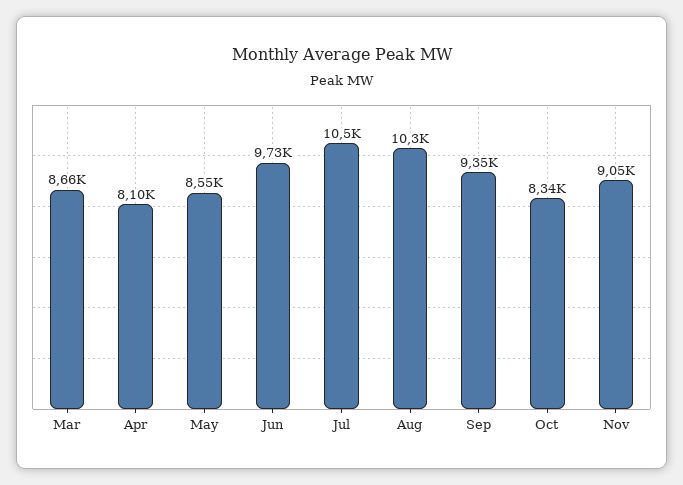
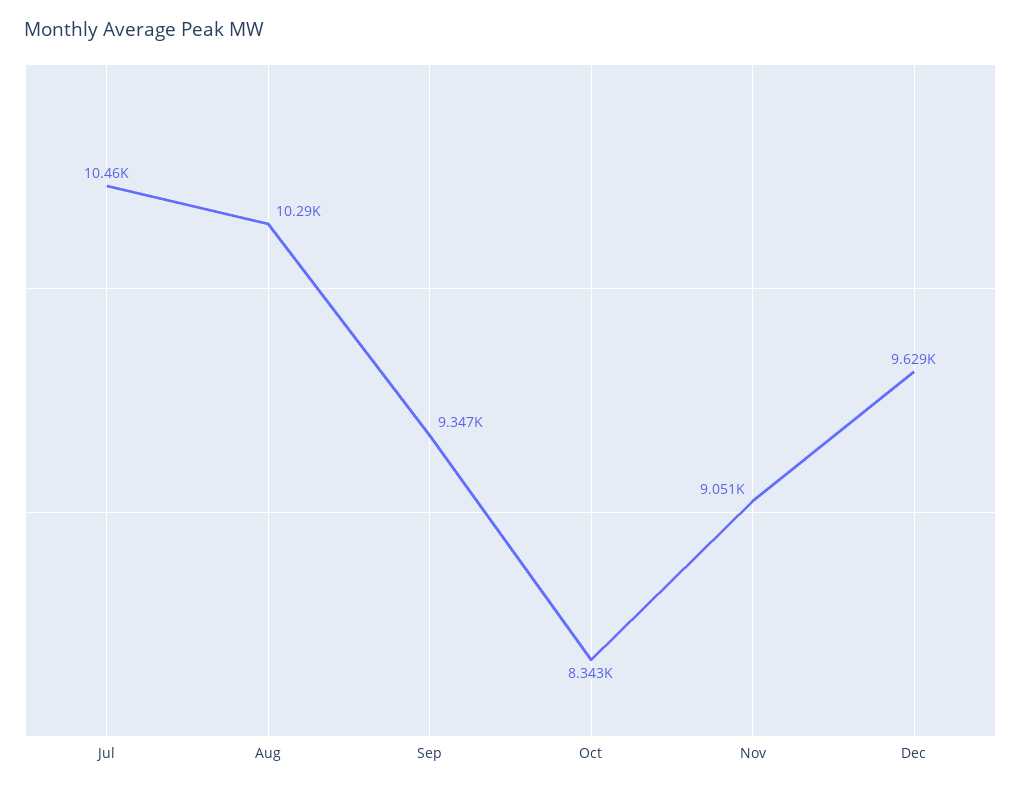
Mar: 8660 -> none
Apr: 8100 -> none
May: 8550 -> none
Jun: 9730 -> none
Dec: none -> 9629

